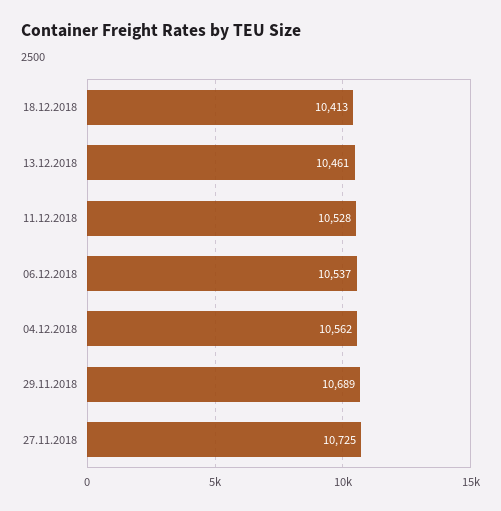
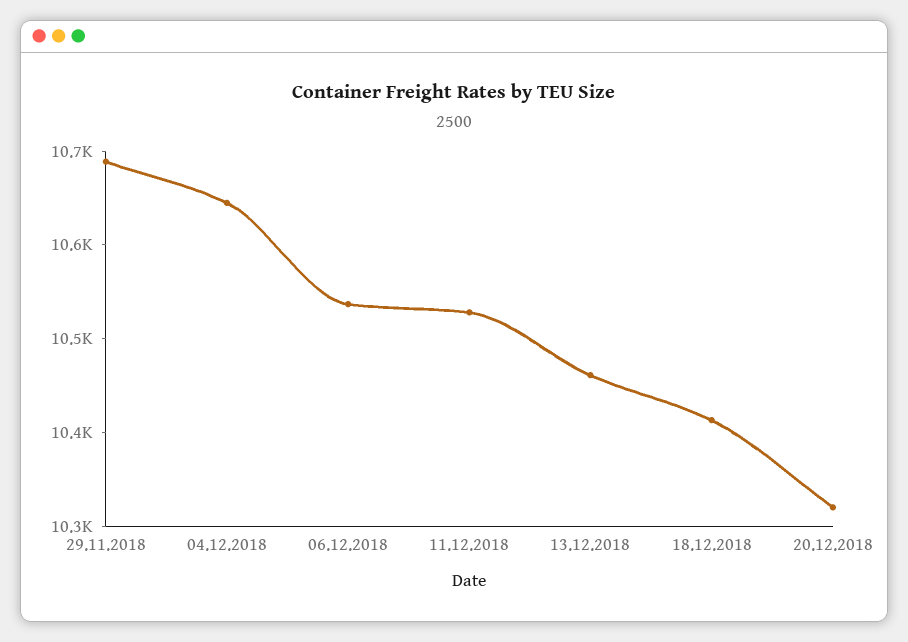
04.12.2018: 10562 -> 10640
27.11.2018: 10725 -> none
20.12.2018: none -> 10320

